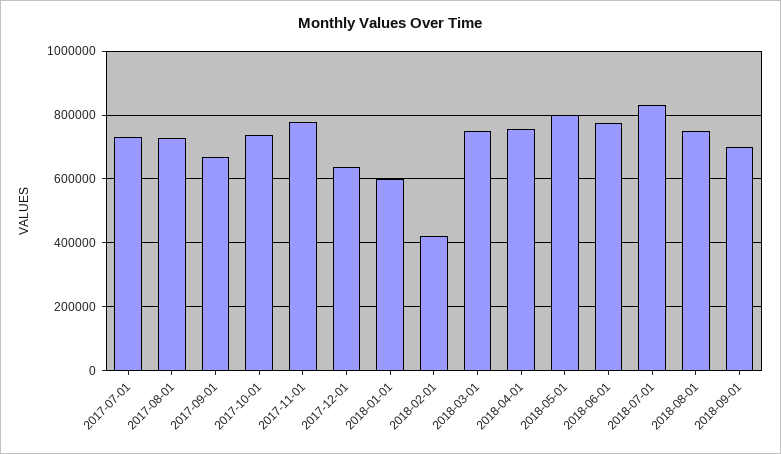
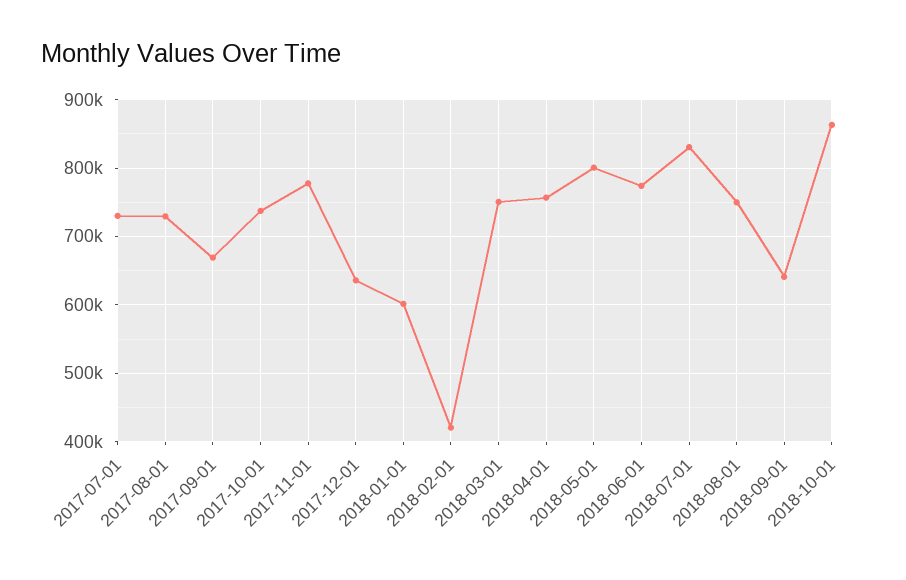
2018-09-01: 700000 -> 640000
2018-10-01: none -> 860000

